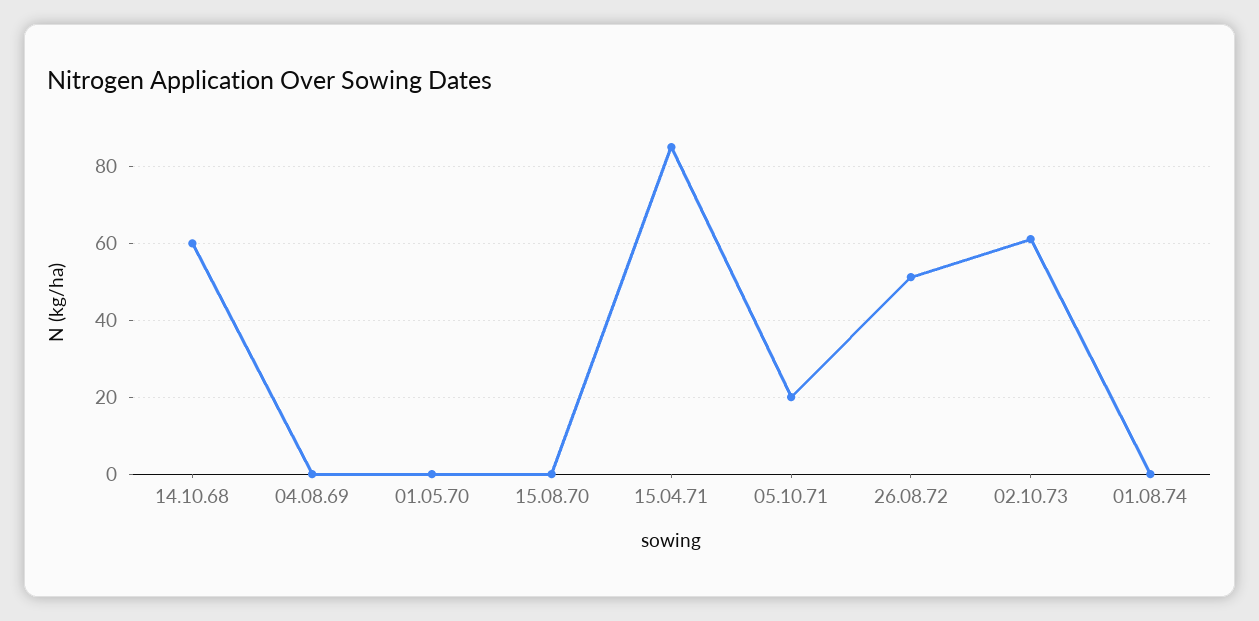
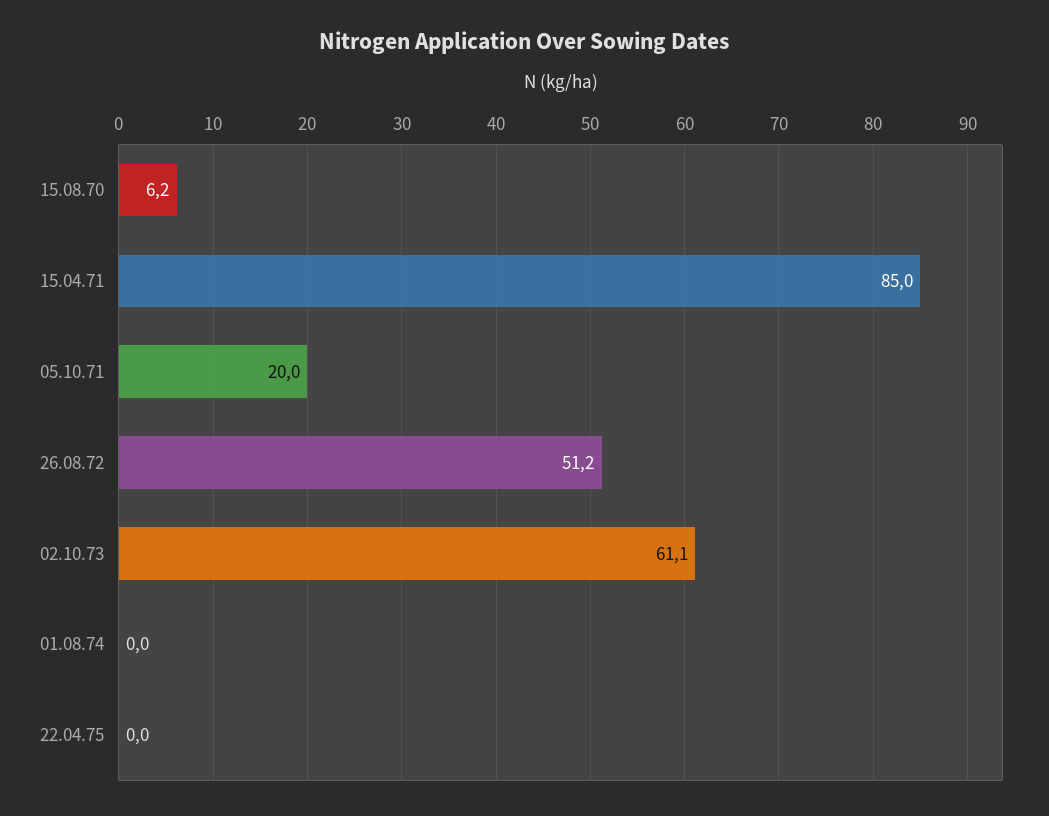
14.10.68: 60 -> none
04.08.69: 0 -> none
01.05.70: 0 -> none
15.08.70: 0 -> 6.2
22.04.75: none -> 0

